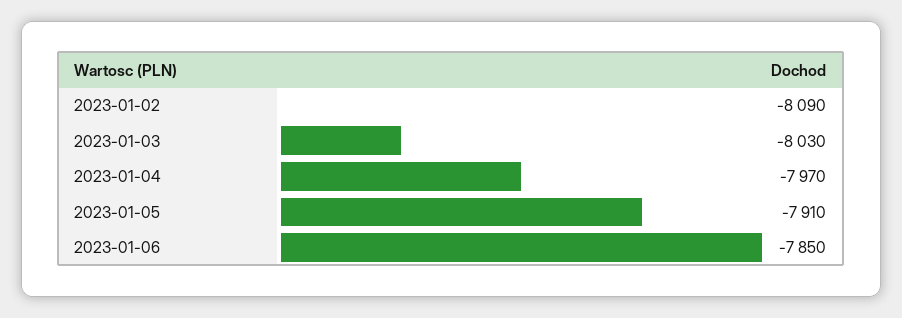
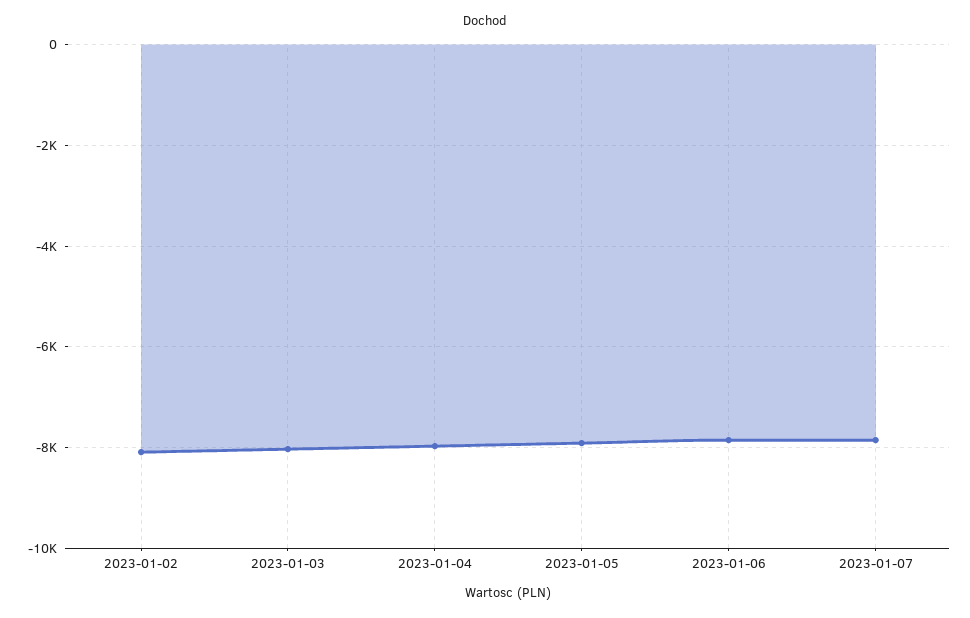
2023-01-07: none -> -7800

